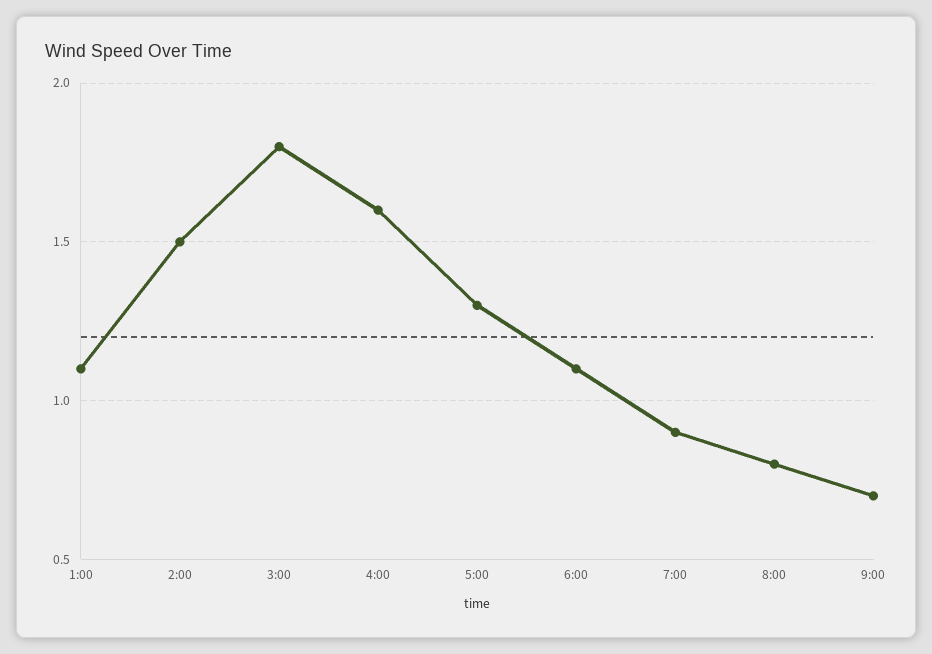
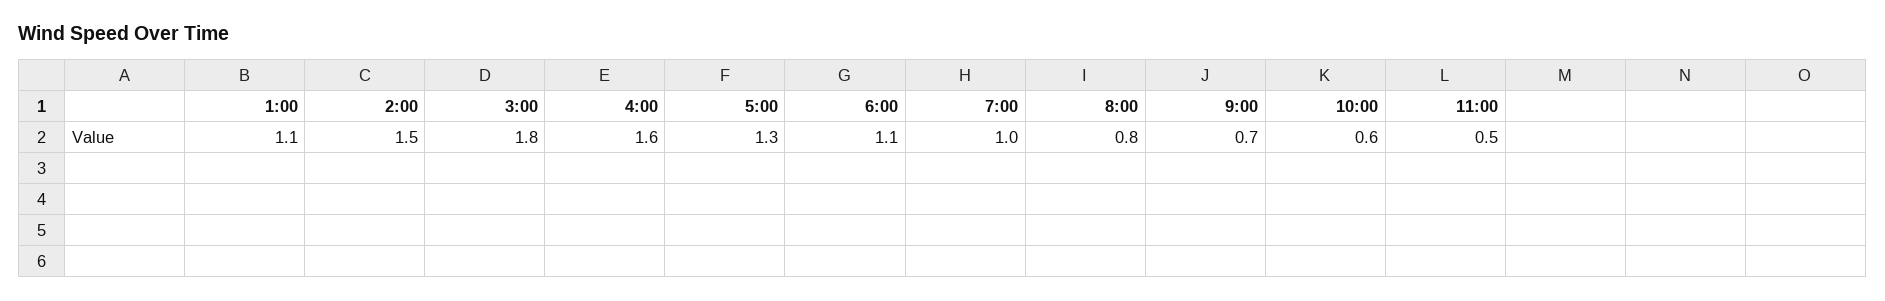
7:00: 0.9 -> 1
10:00: none -> 0.6
11:00: none -> 0.5

